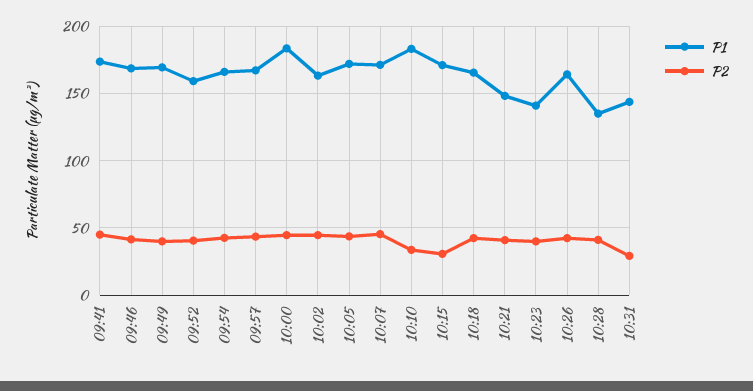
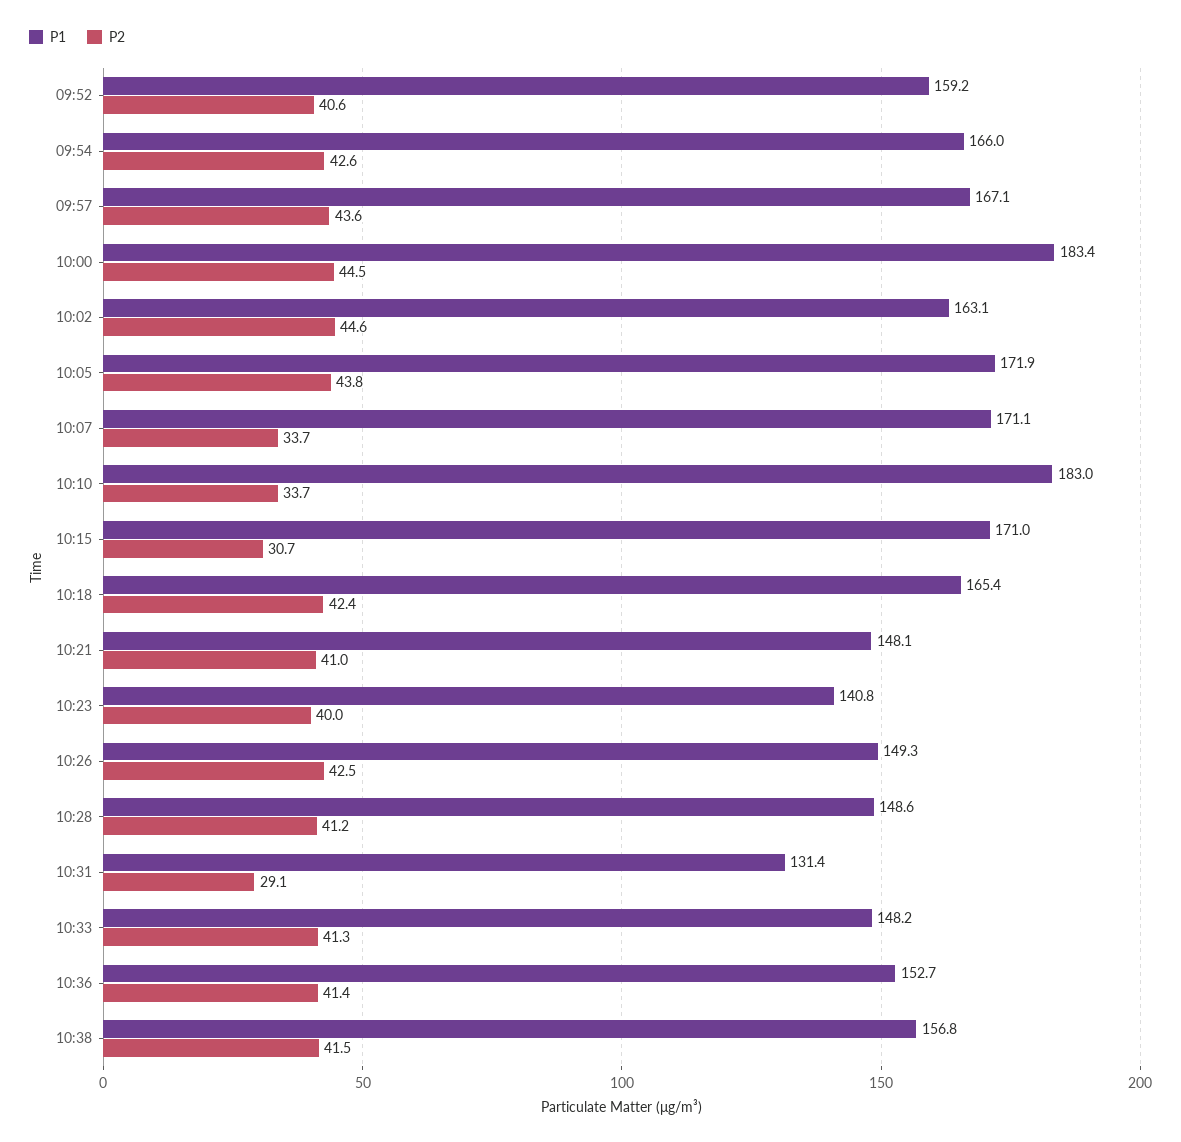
P1, 09:41: 175 -> none
P2, 09:41: 45 -> none
P1, 09:46: 170 -> none
P2, 09:46: 40 -> none
P1, 09:49: 170 -> none
P2, 09:49: 40 -> none
P2, 10:07: 45 -> 33.7
P1, 10:26: 165 -> 149.3
P1, 10:28: 135 -> 148.6
P1, 10:31: 145 -> 131.4
P1, 10:33: none -> 148.2
P2, 10:33: none -> 41.3
P1, 10:36: none -> 152.7
P2, 10:36: none -> 41.4
P1, 10:38: none -> 156.8
P2, 10:38: none -> 41.5

